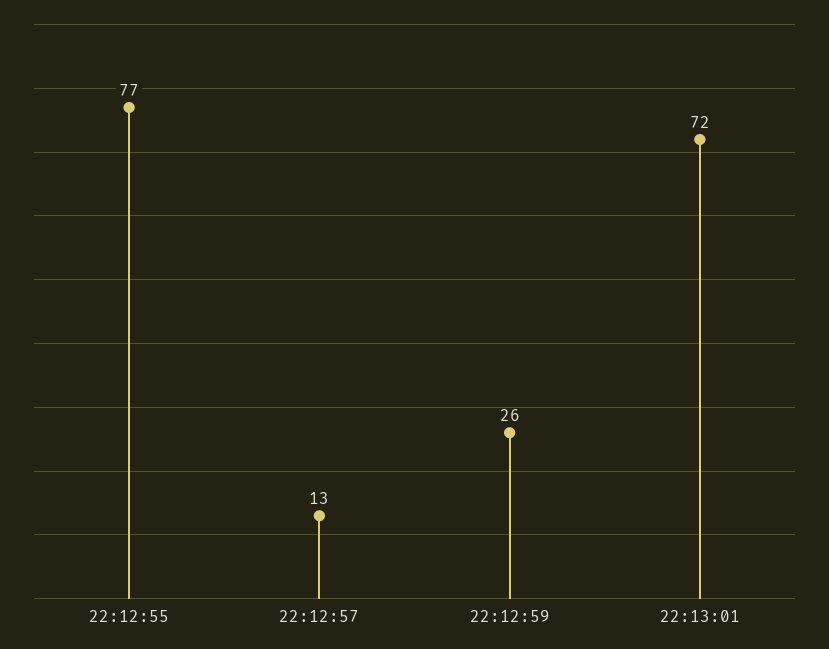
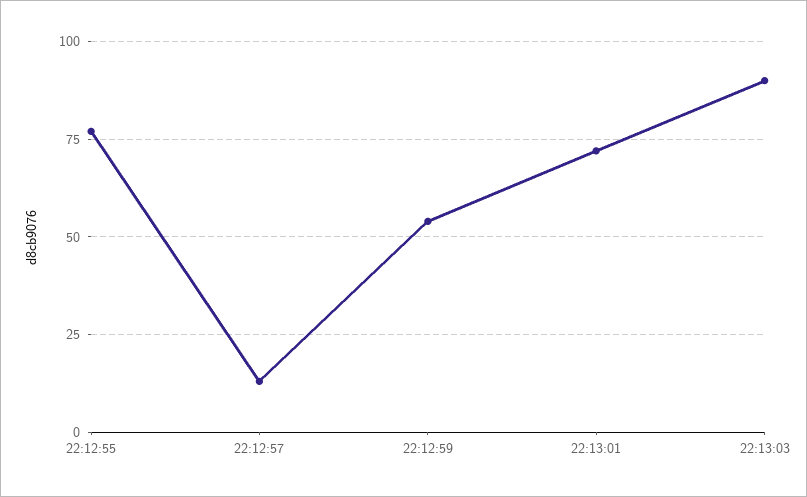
22:12:59: 26 -> 55
22:13:03: none -> 90

